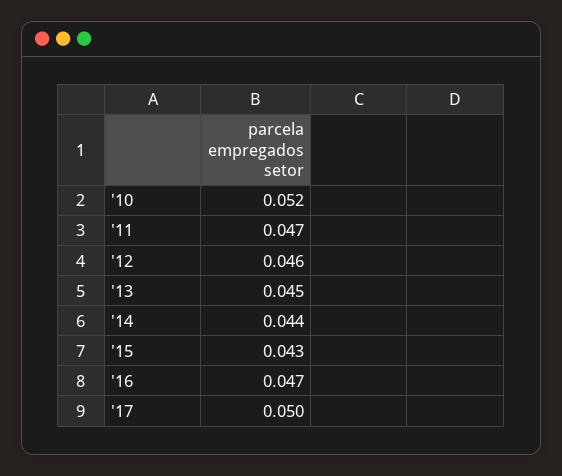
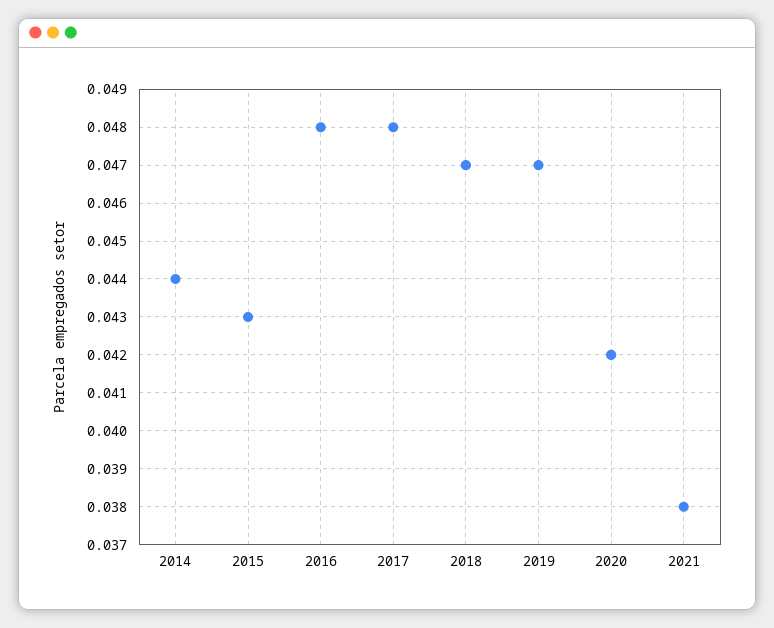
'10: 0.052 -> none
'11: 0.047 -> none
'12: 0.046 -> none
'13: 0.045 -> none
'16: 0.047 -> 0.048
'17: 0.05 -> 0.048
2018: none -> 0.047
2019: none -> 0.047
2020: none -> 0.042
2021: none -> 0.038

